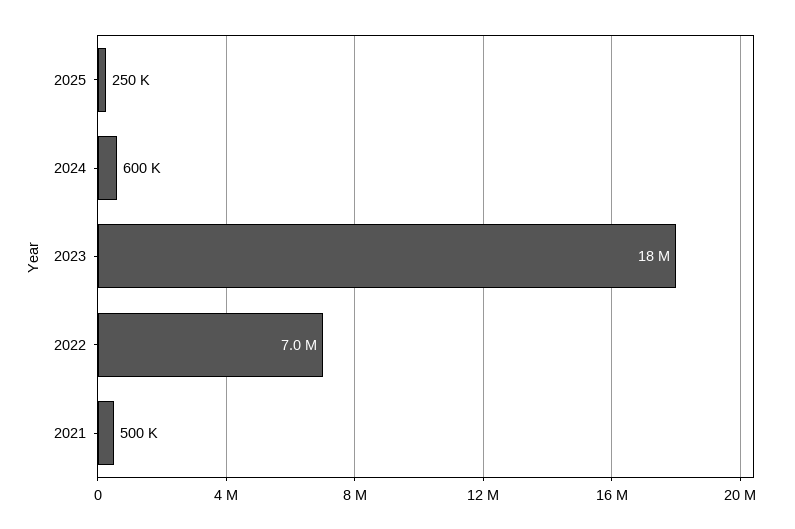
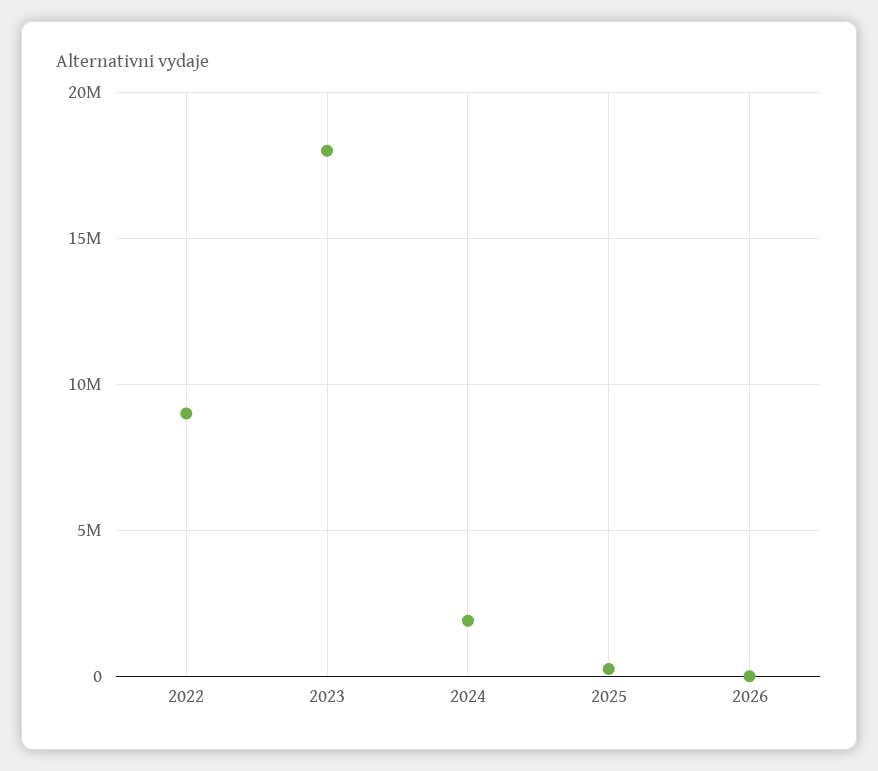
2024: 600000 -> 2000000
2022: 7000000 -> 9000000
2021: 500000 -> none
2026: none -> 0

